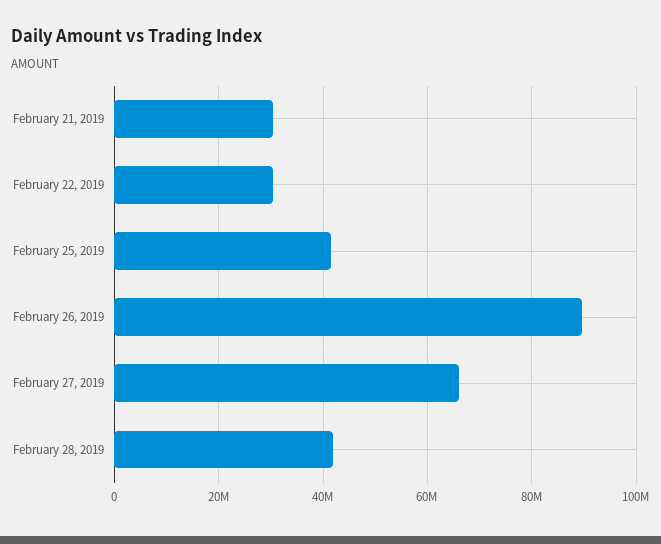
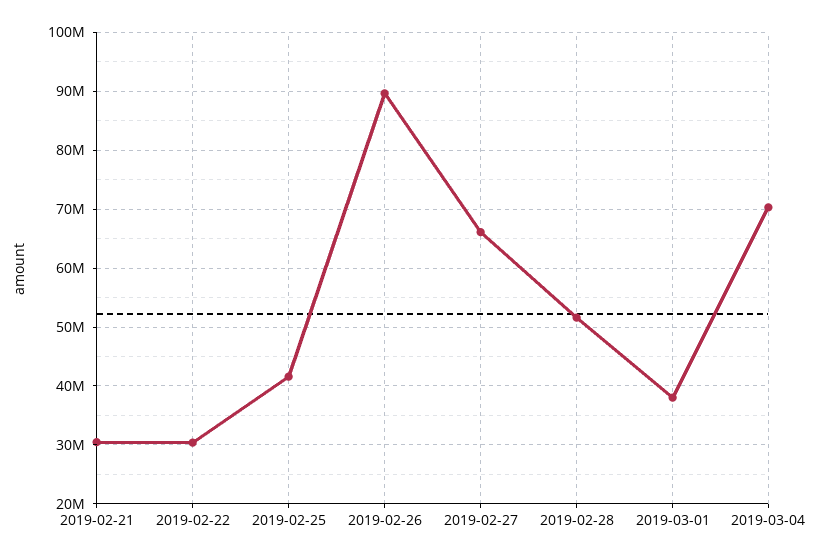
February 28, 2019: 42000000 -> 52000000
2019-03-01: none -> 38000000
2019-03-04: none -> 70000000

